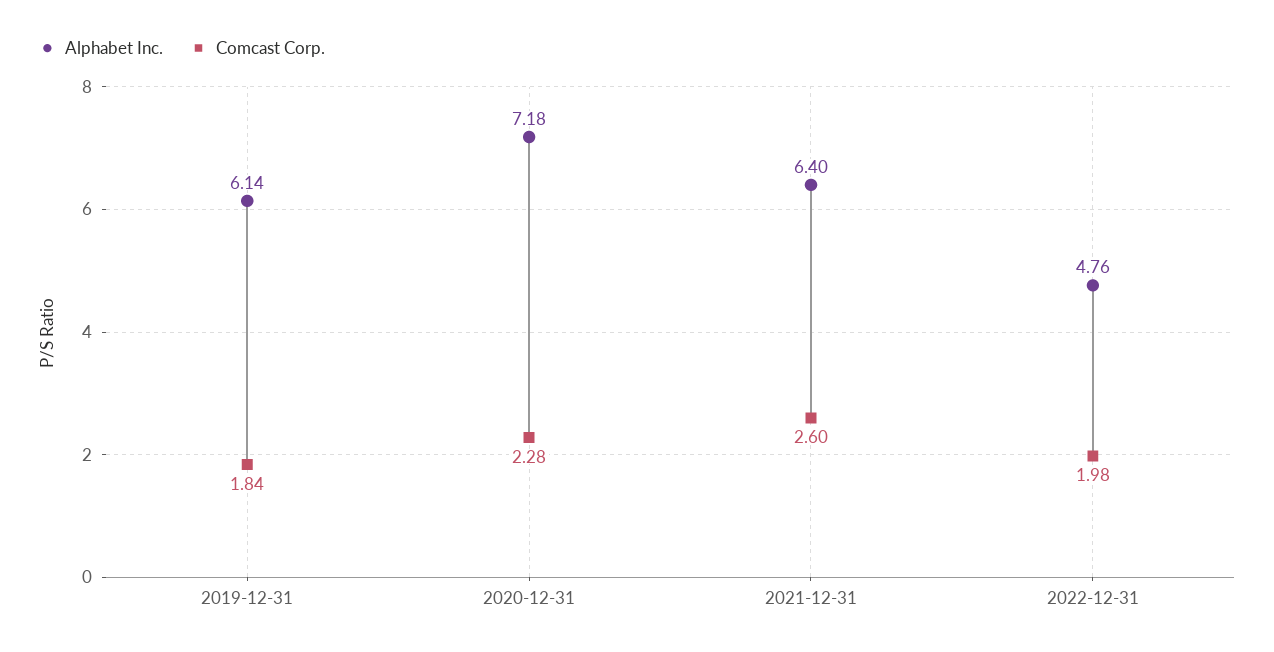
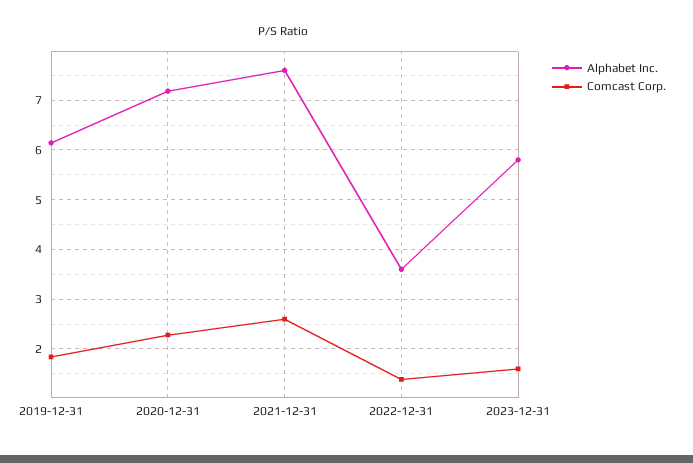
Alphabet Inc., 2021-12-31: 6.4 -> 7.6
Alphabet Inc., 2022-12-31: 4.76 -> 3.6
Comcast Corp., 2022-12-31: 1.98 -> 1.4
Alphabet Inc., 2023-12-31: none -> 5.8
Comcast Corp., 2023-12-31: none -> 1.6

